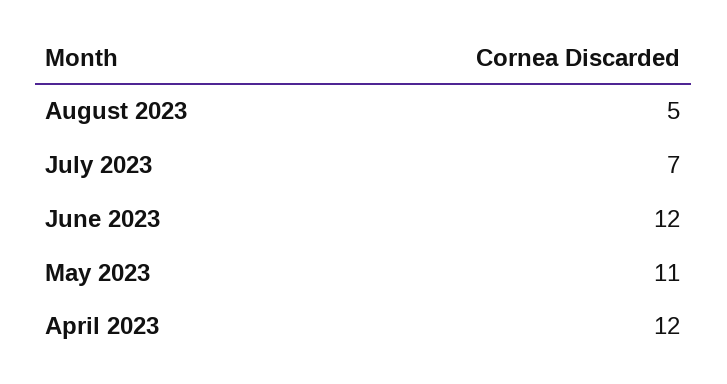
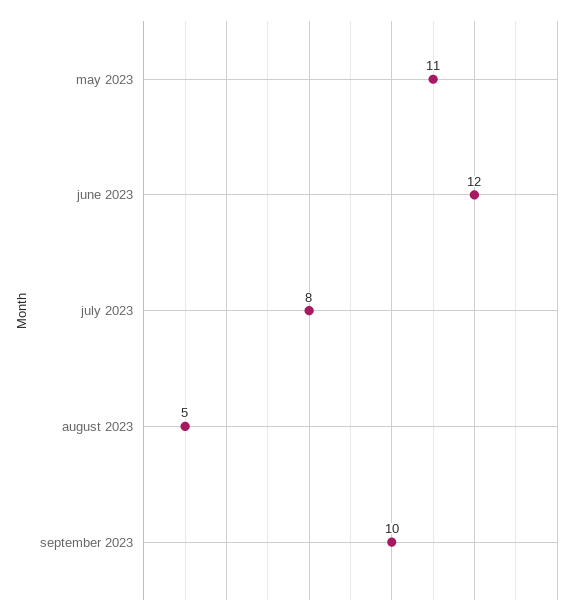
July 2023: 7 -> 8
April 2023: 12 -> none
september 2023: none -> 10

